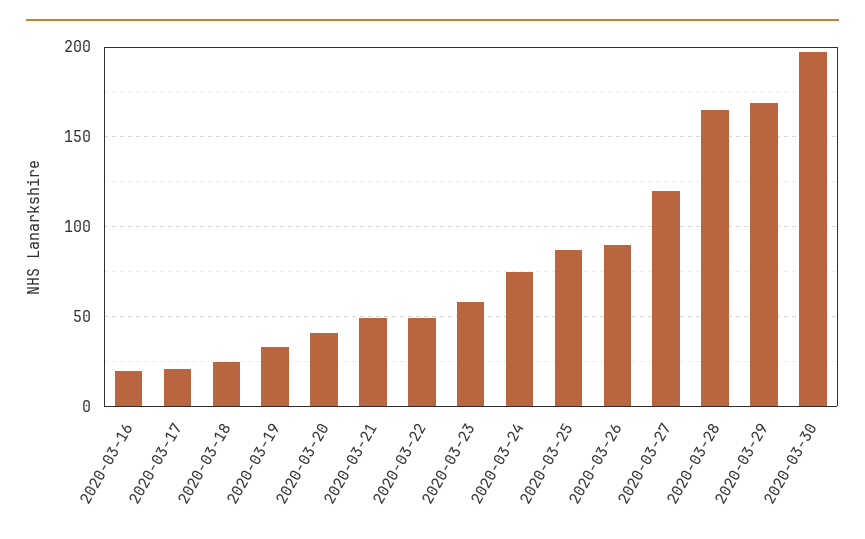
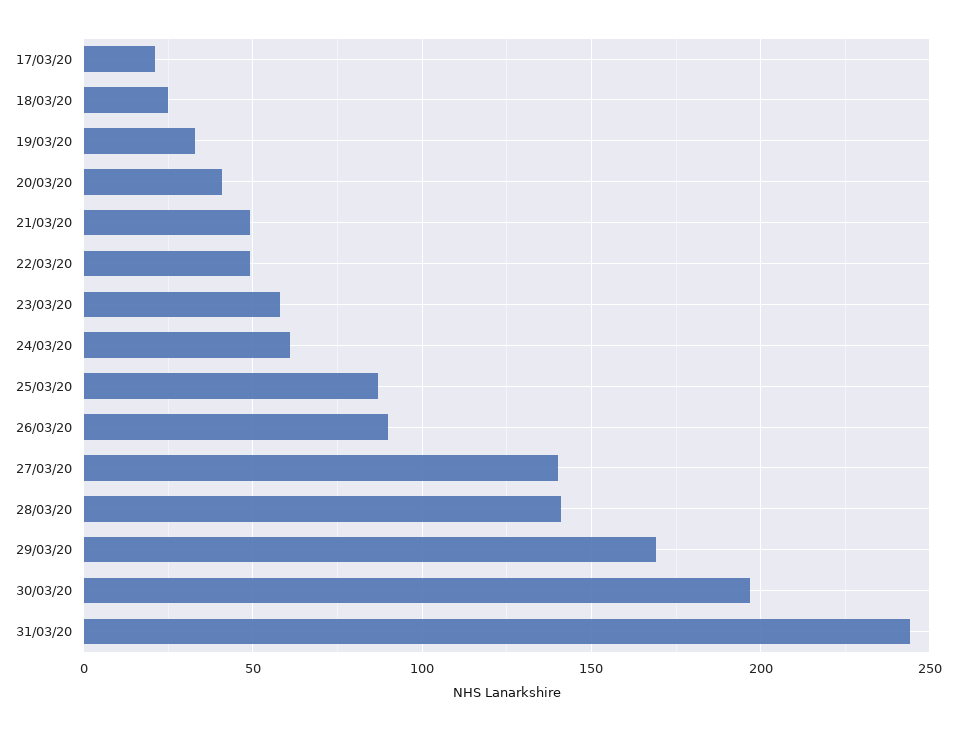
2020-03-16: 20 -> none
2020-03-24: 75 -> 60
2020-03-27: 120 -> 140
2020-03-28: 165 -> 140
31/03/20: none -> 245

